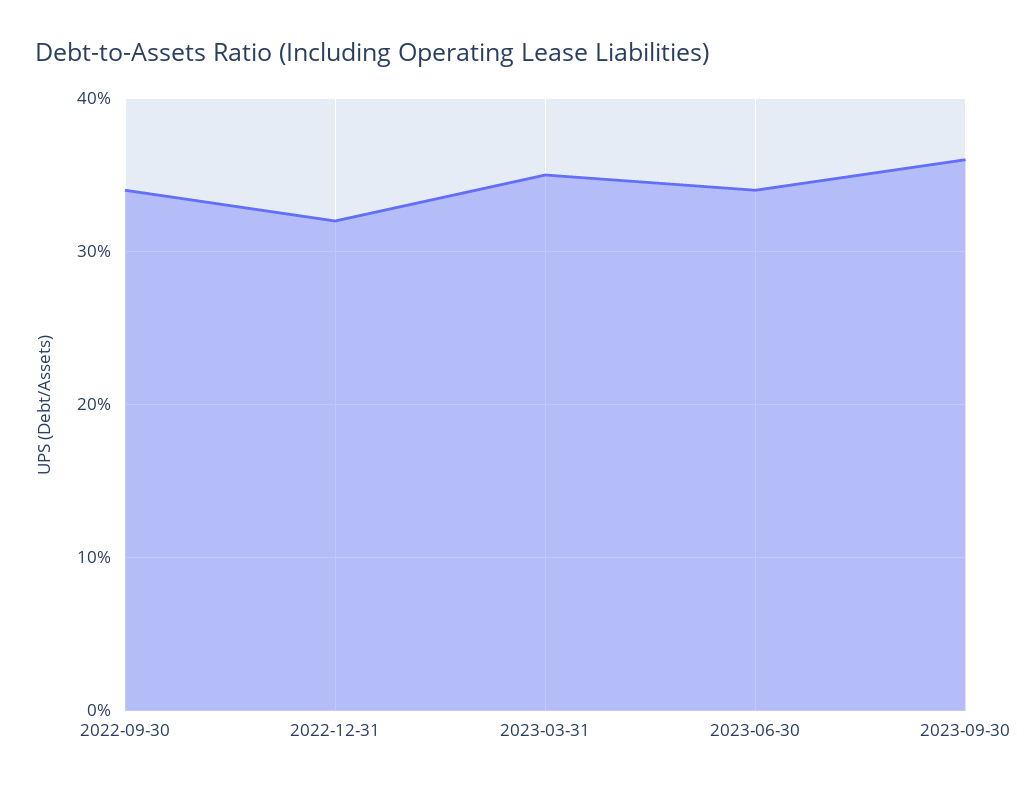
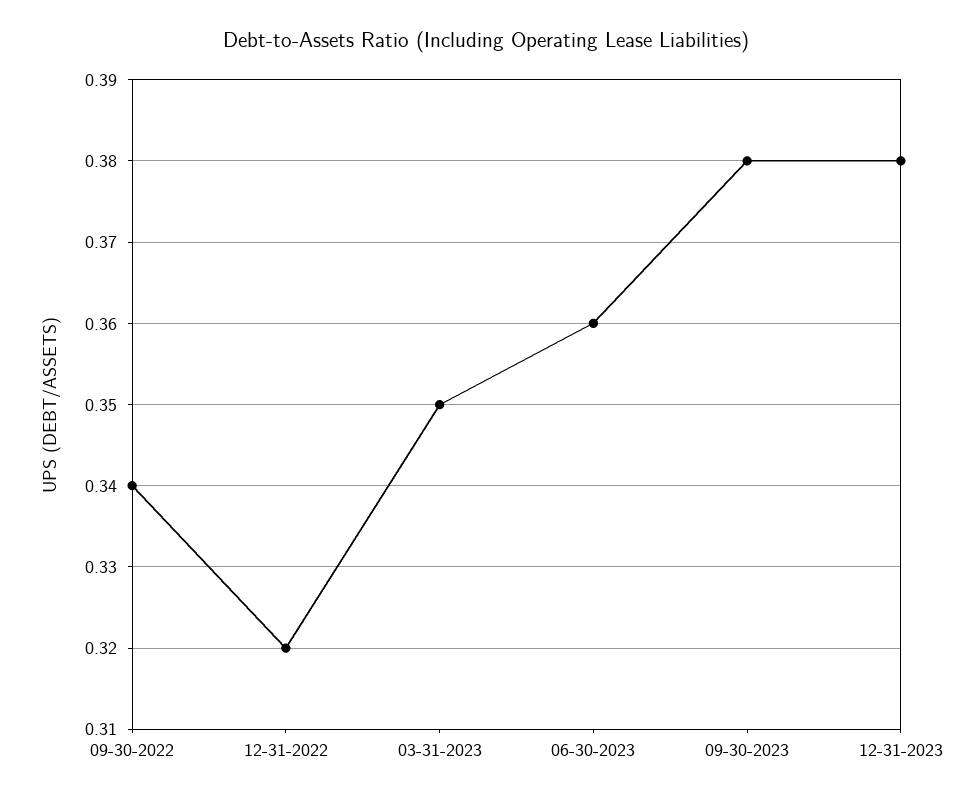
2023-06-30: 0.34 -> 0.36
2023-09-30: 0.36 -> 0.38
12-31-2023: none -> 0.38

